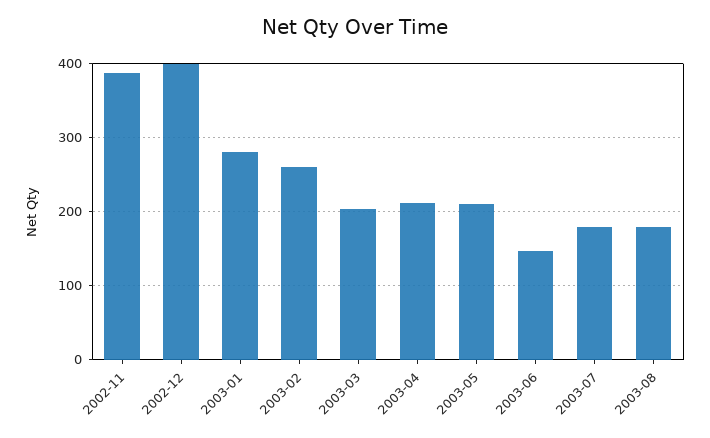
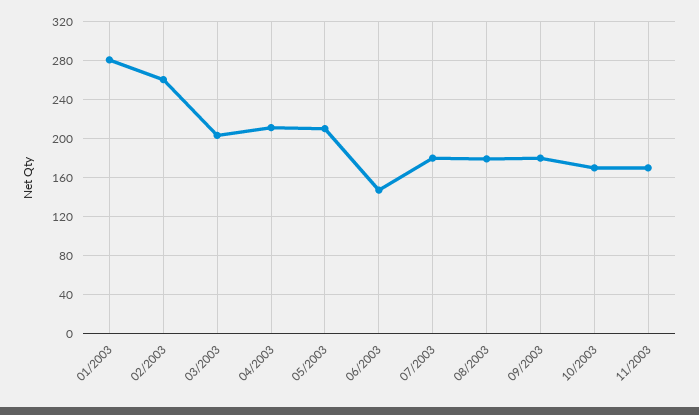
2002-11: 390 -> none
2002-12: 400 -> none
09/2003: none -> 180
10/2003: none -> 170
11/2003: none -> 170

